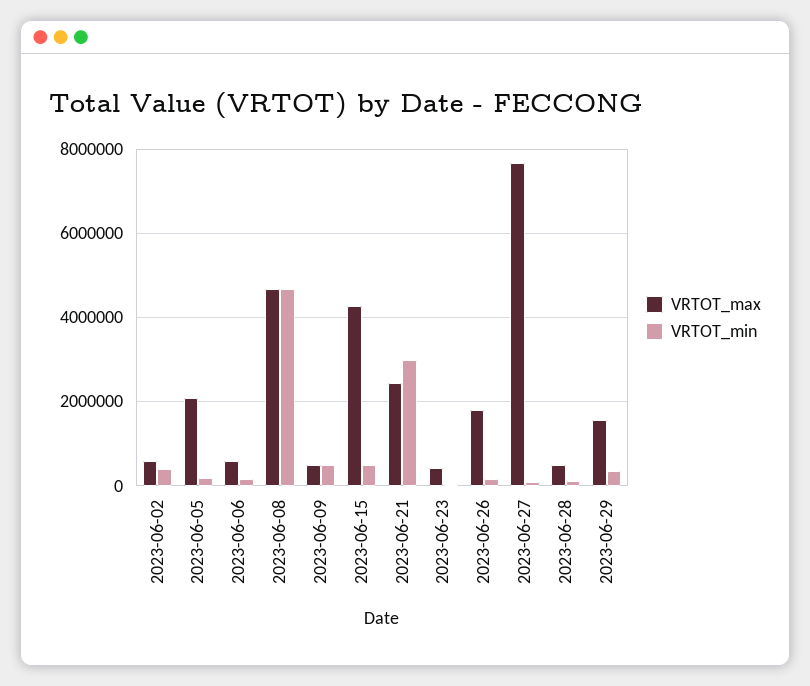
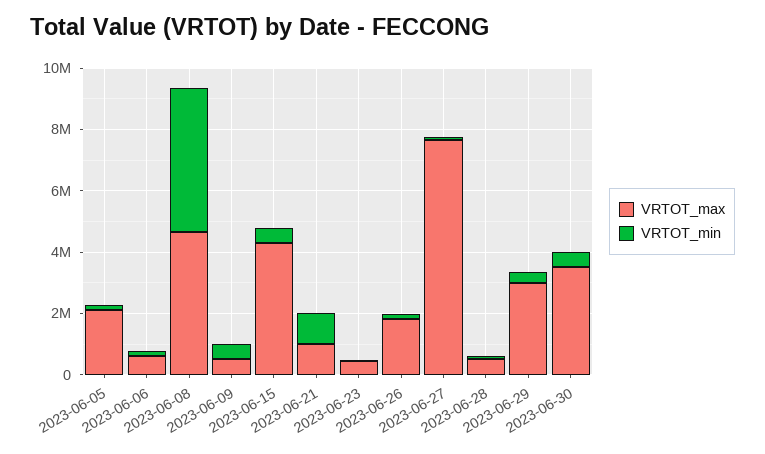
VRTOT_max, 2023-06-02: 600000 -> none
VRTOT_min, 2023-06-02: 400000 -> none
VRTOT_max, 2023-06-21: 2400000 -> 1000000
VRTOT_min, 2023-06-21: 3000000 -> 1000000
VRTOT_max, 2023-06-29: 1600000 -> 3000000
VRTOT_max, 2023-06-30: none -> 3500000
VRTOT_min, 2023-06-30: none -> 500000

